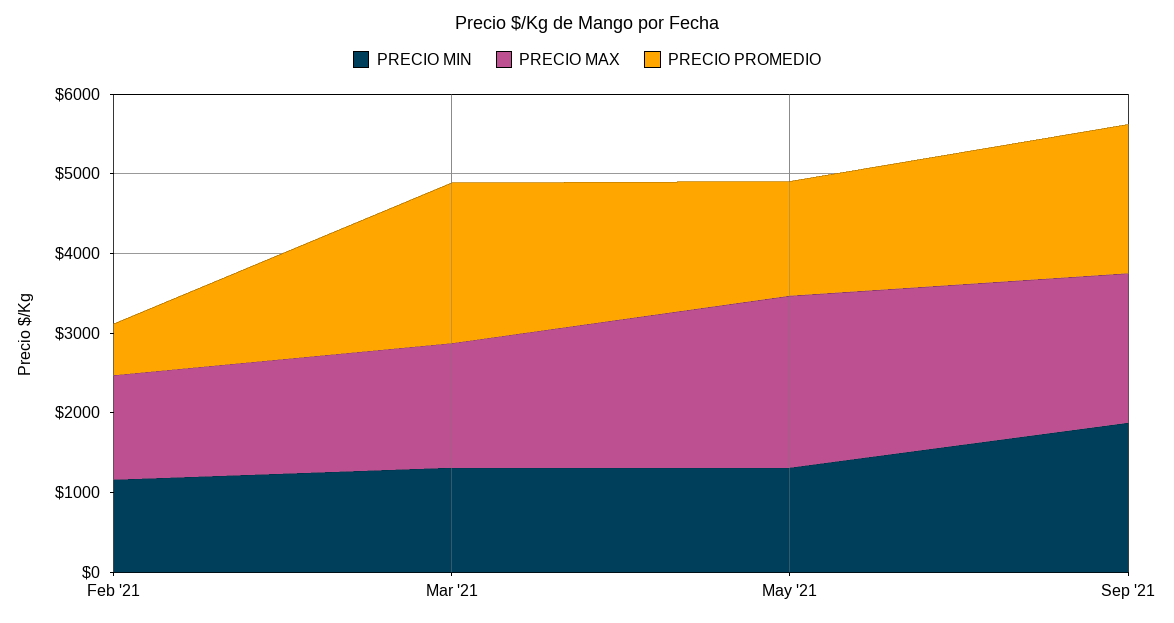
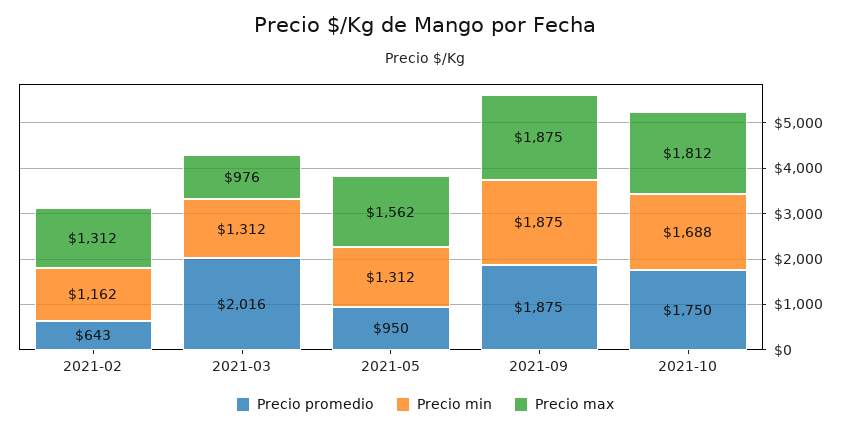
PRECIO MAX, Mar '21: 1600 -> 976
PRECIO MAX, May '21: 2200 -> 1562
PRECIO PROMEDIO, May '21: 1400 -> 950
PRECIO PROMEDIO, 2021-10: none -> 1750
PRECIO MIN, 2021-10: none -> 1688
PRECIO MAX, 2021-10: none -> 1812

